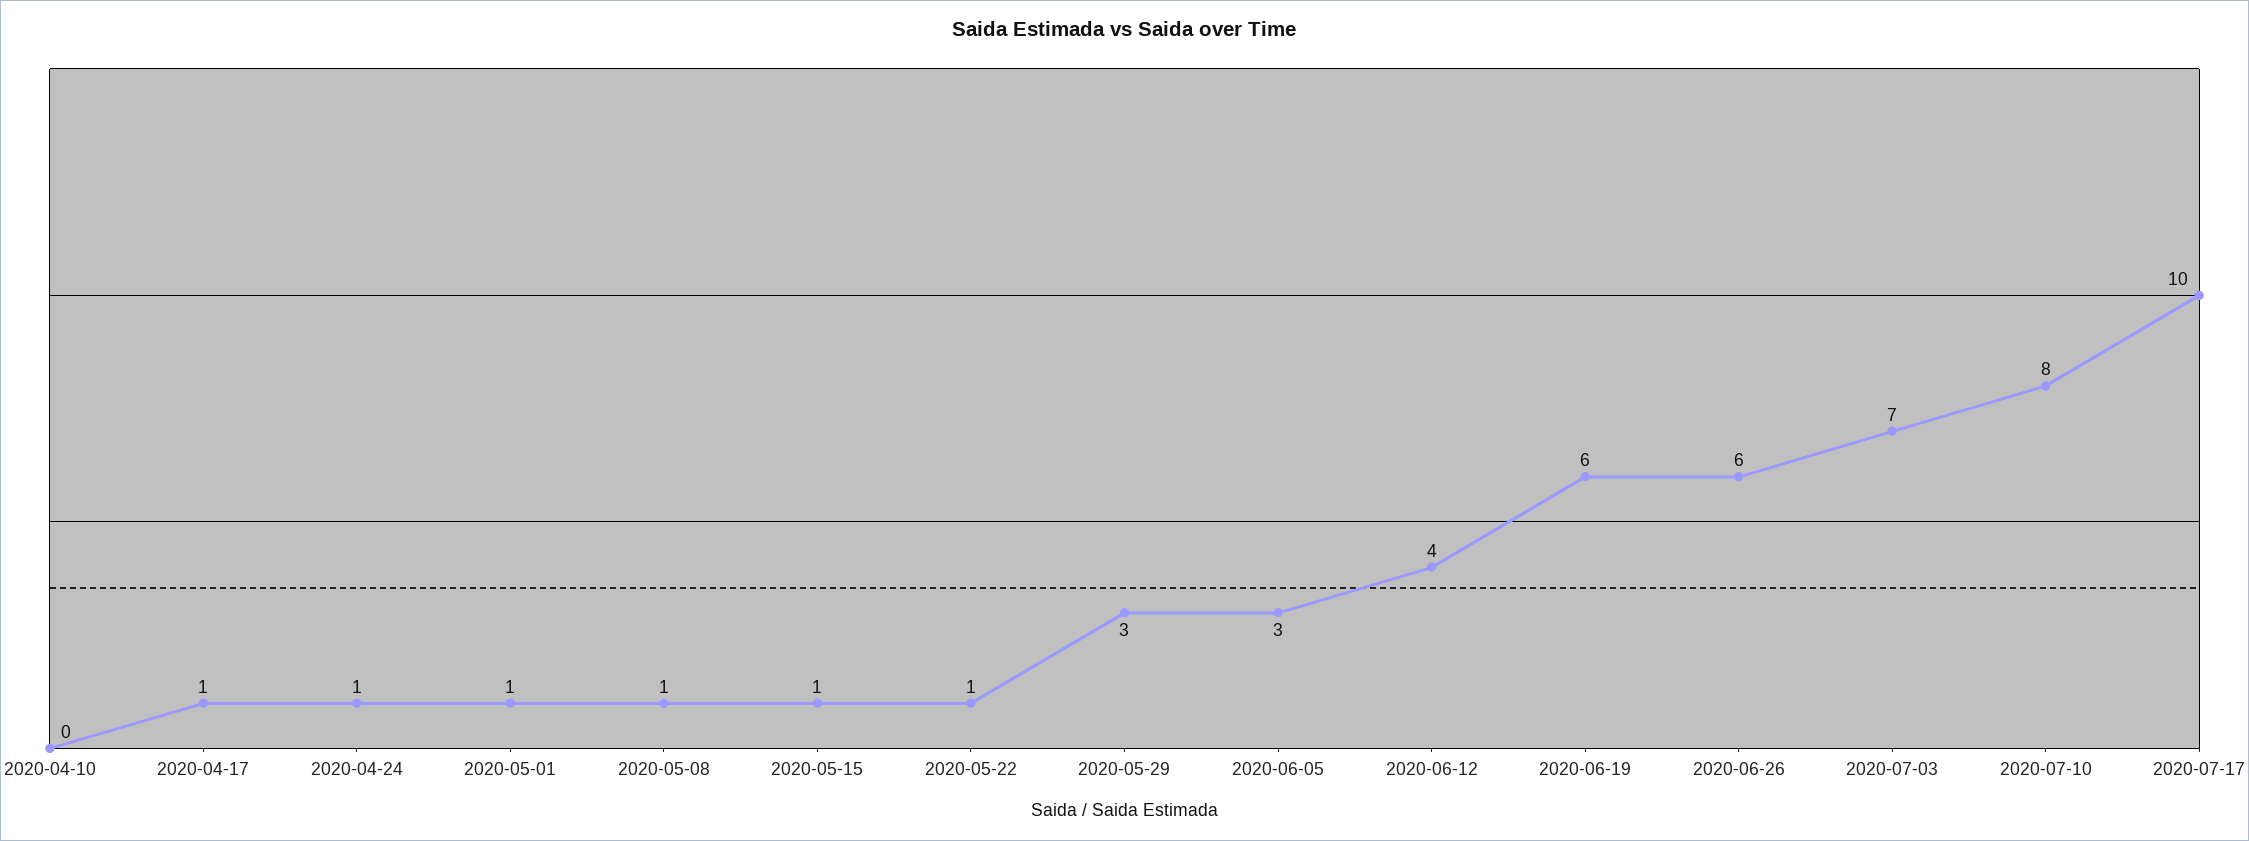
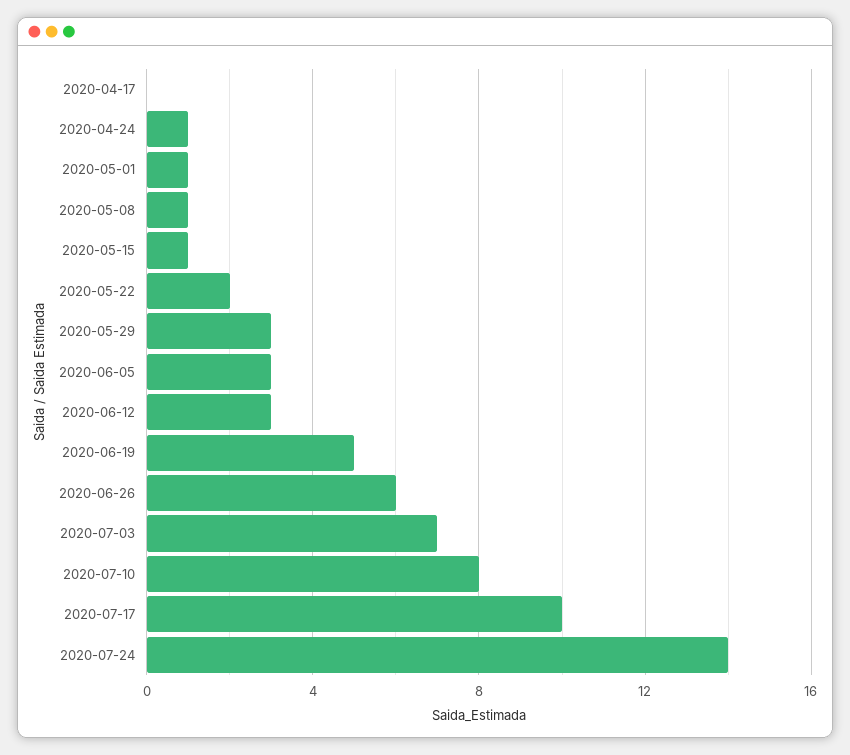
2020-04-10: 0 -> none
2020-04-17: 1 -> 0
2020-05-22: 1 -> 2
2020-06-12: 4 -> 3
2020-06-19: 6 -> 5
2020-07-24: none -> 14

